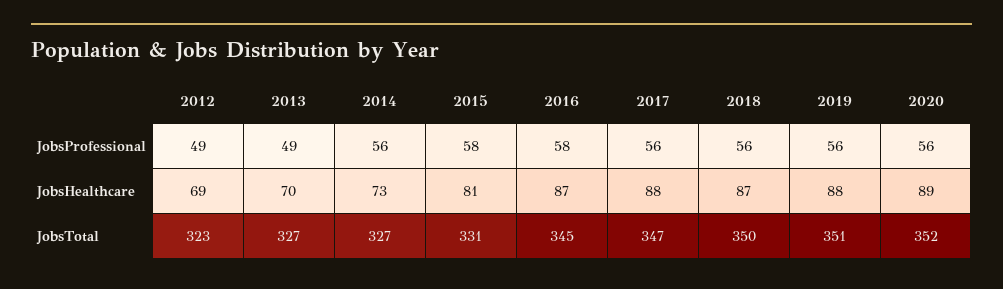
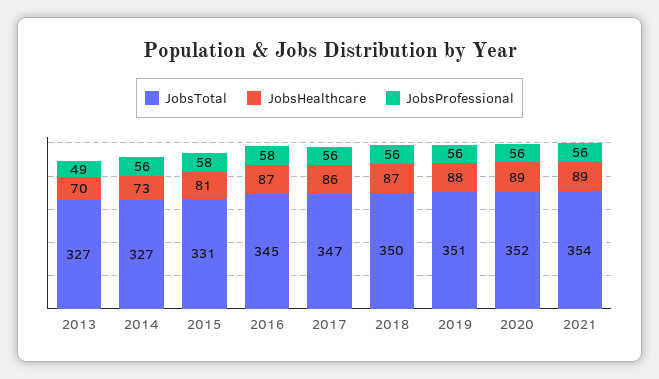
JobsProfessional, 2012: 49 -> none
JobsHealthcare, 2012: 69 -> none
JobsHealthcare, 2017: 88 -> 86
JobsTotal, 2012: 323 -> none
JobsTotal, 2021: none -> 354
JobsHealthcare, 2021: none -> 89
JobsProfessional, 2021: none -> 56

